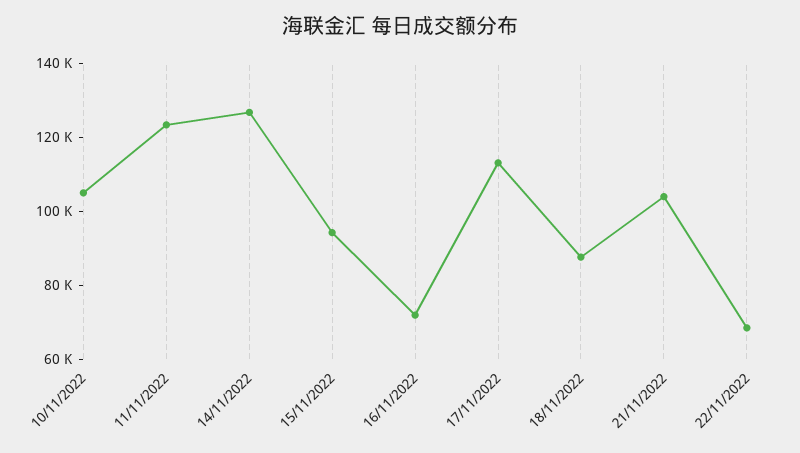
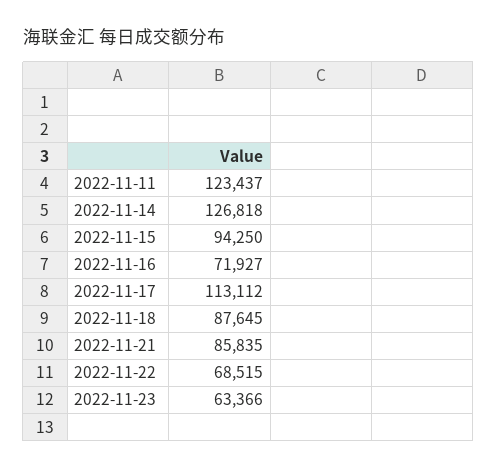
10/11/2022: 105000 -> none
21/11/2022: 105000 -> 85835
2022-11-23: none -> 63366

